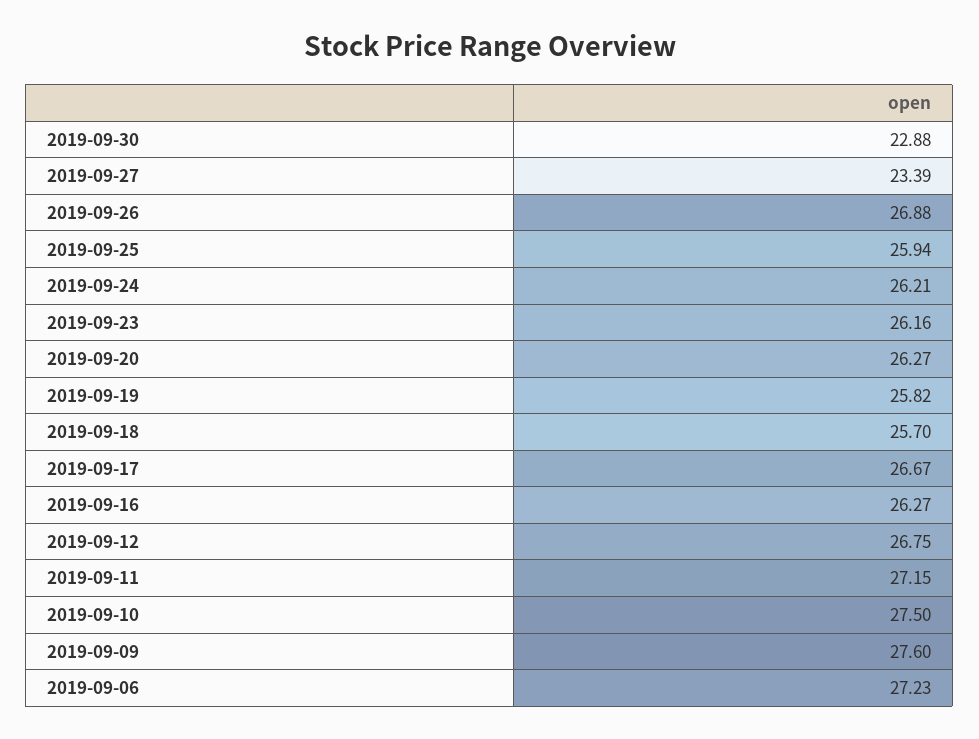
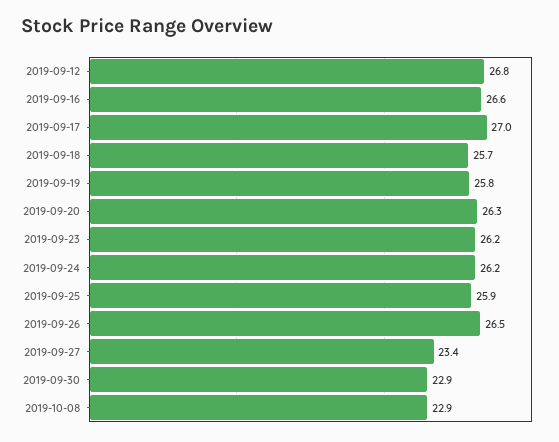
2019-09-26: 26.88 -> 26.5
2019-09-17: 26.67 -> 27
2019-09-16: 26.27 -> 26.6
2019-09-11: 27.15 -> none
2019-09-10: 27.5 -> none
2019-09-09: 27.6 -> none
2019-09-06: 27.23 -> none
2019-10-08: none -> 22.9

